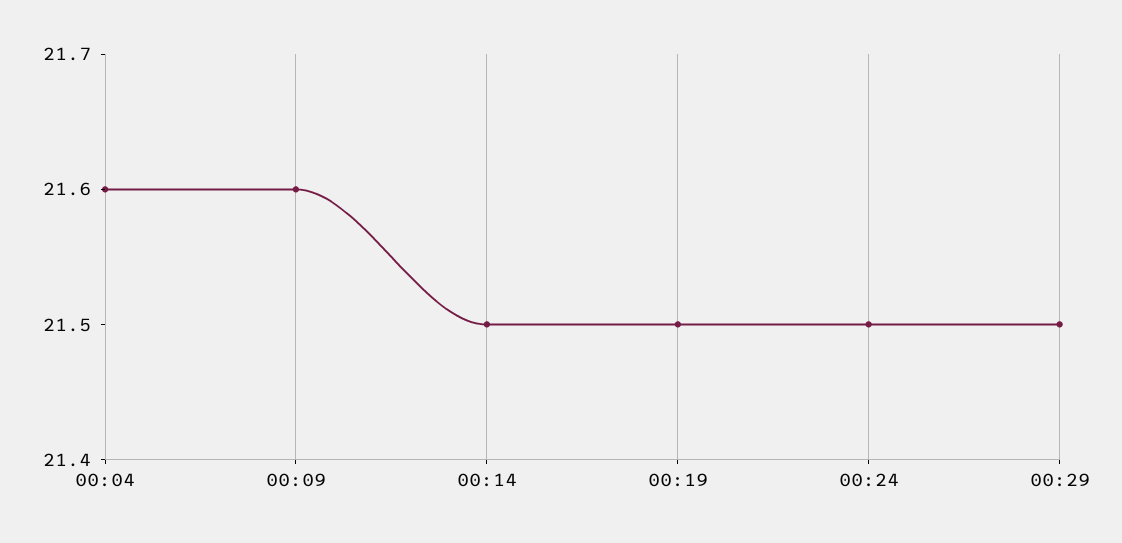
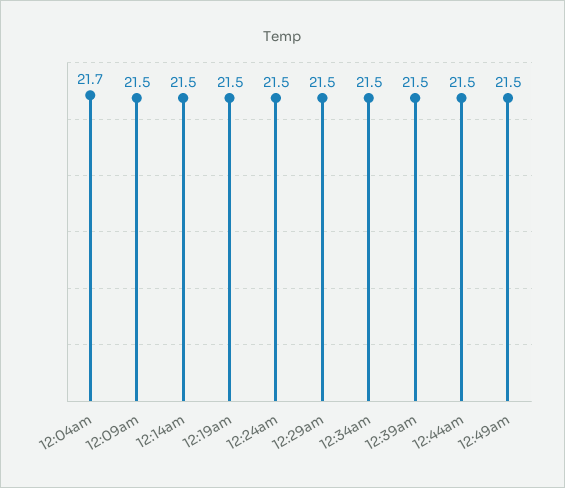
00:04: 21.6 -> 21.7
00:09: 21.6 -> 21.5
12:34am: none -> 21.5
12:39am: none -> 21.5
12:44am: none -> 21.5
12:49am: none -> 21.5

